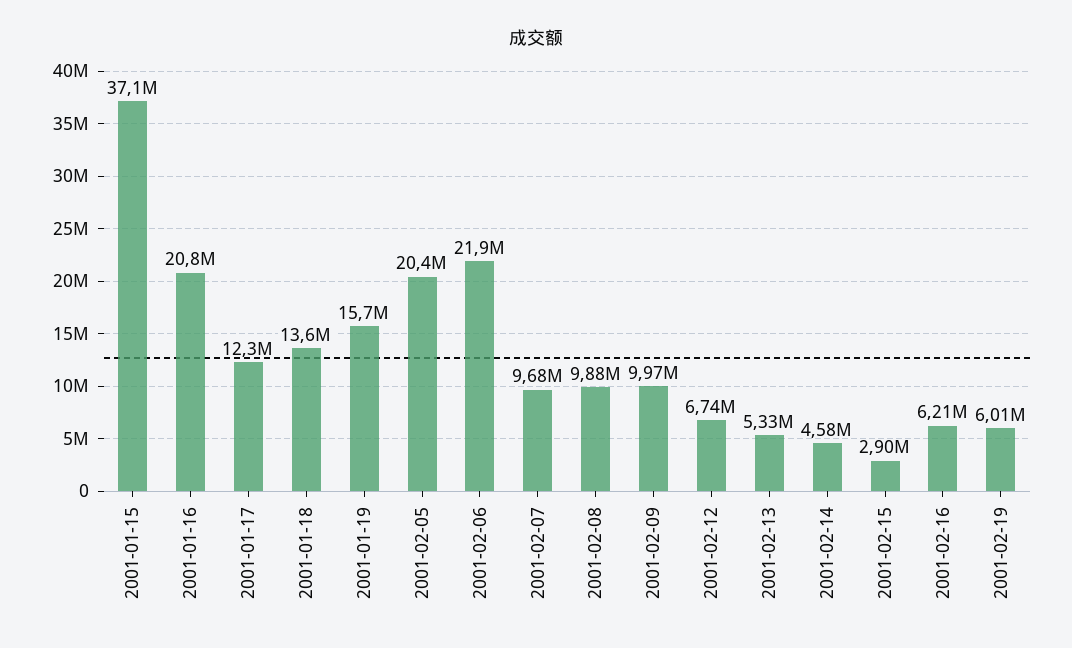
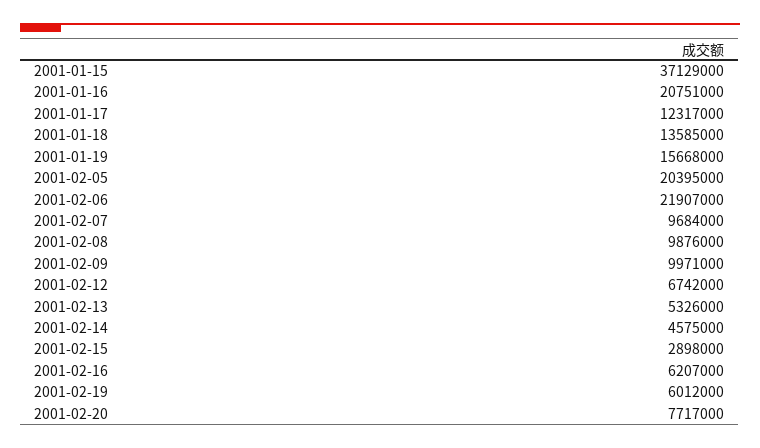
2001-02-20: none -> 7717000

